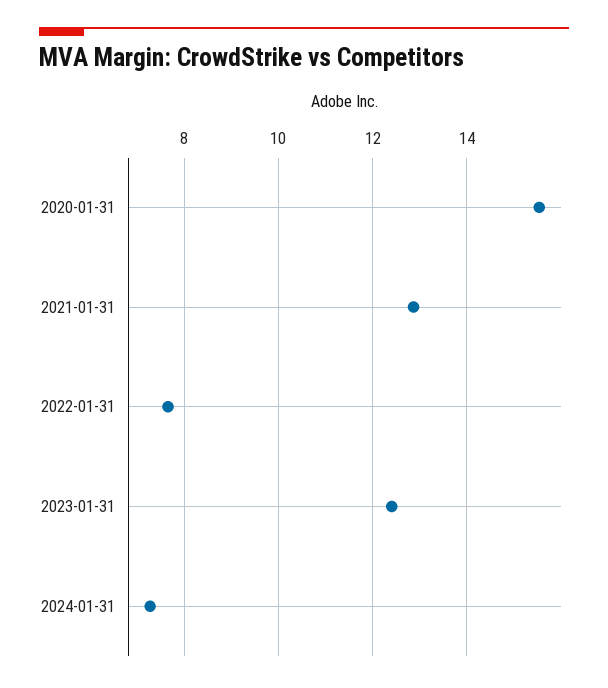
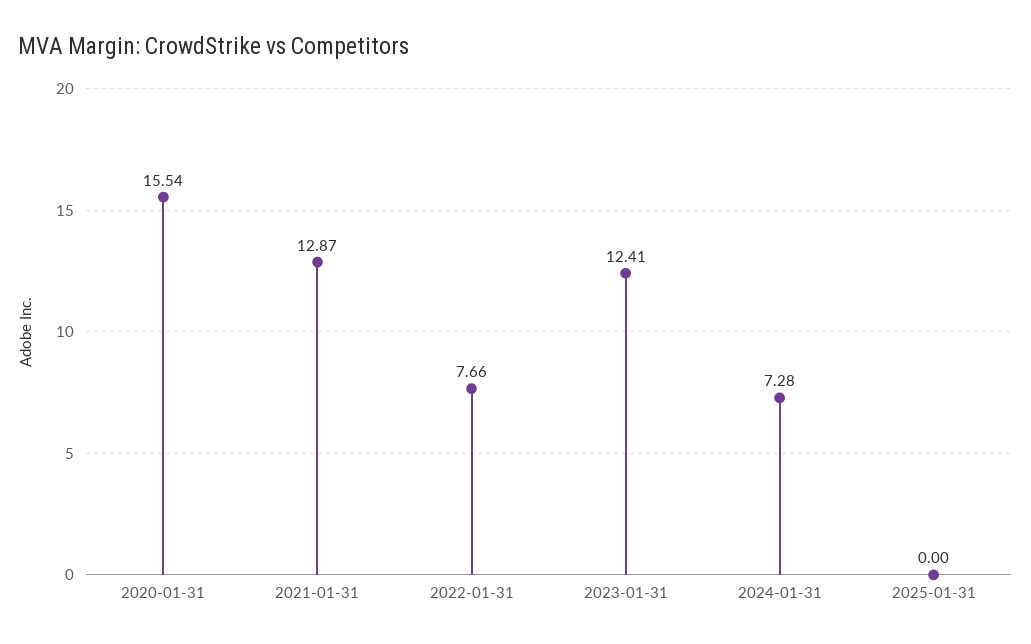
2025-01-31: none -> 0

